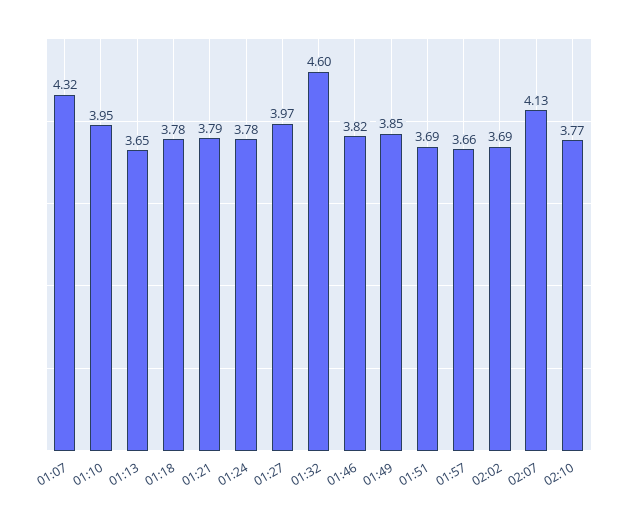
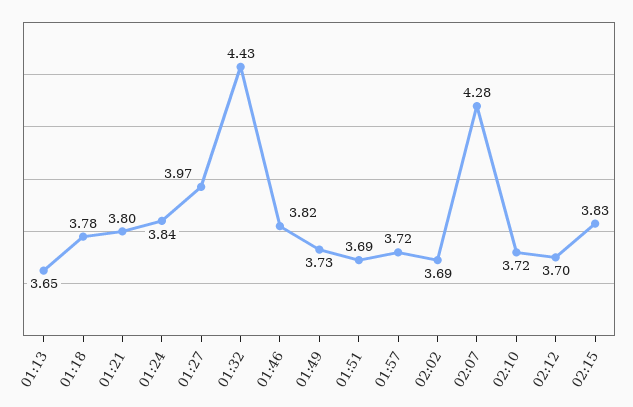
01:07: 4.32 -> none
01:10: 3.95 -> none
01:21: 3.79 -> 3.8
01:24: 3.78 -> 3.84
01:32: 4.6 -> 4.43
01:49: 3.85 -> 3.73
01:57: 3.66 -> 3.72
02:07: 4.13 -> 4.28
02:10: 3.77 -> 3.72
02:12: none -> 3.7
02:15: none -> 3.83

